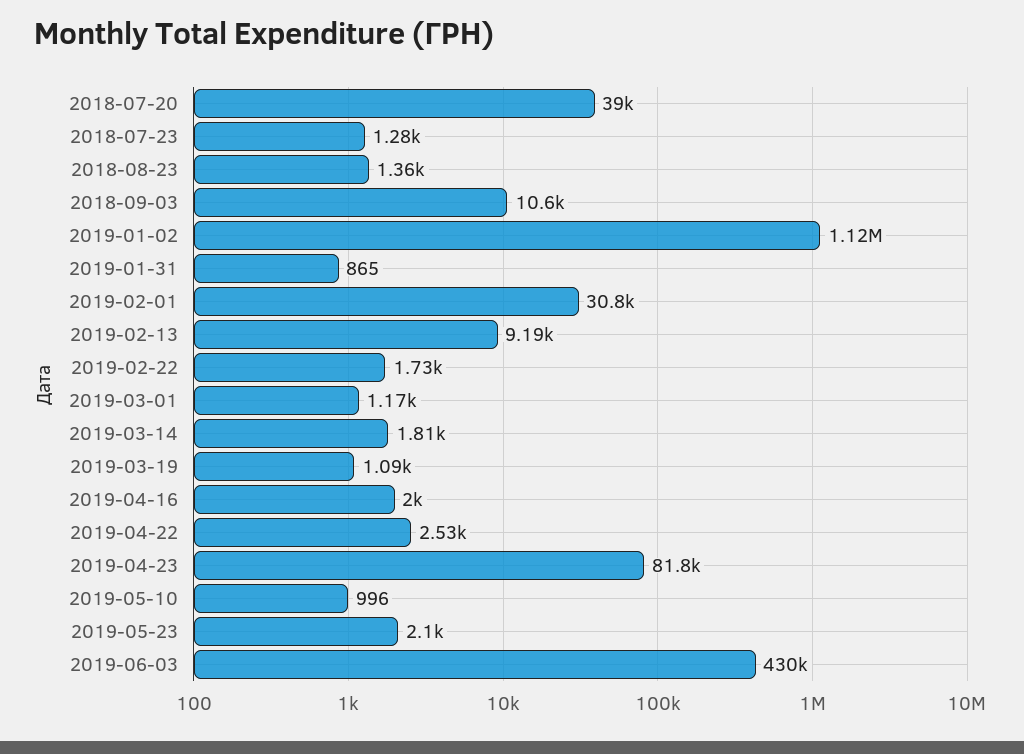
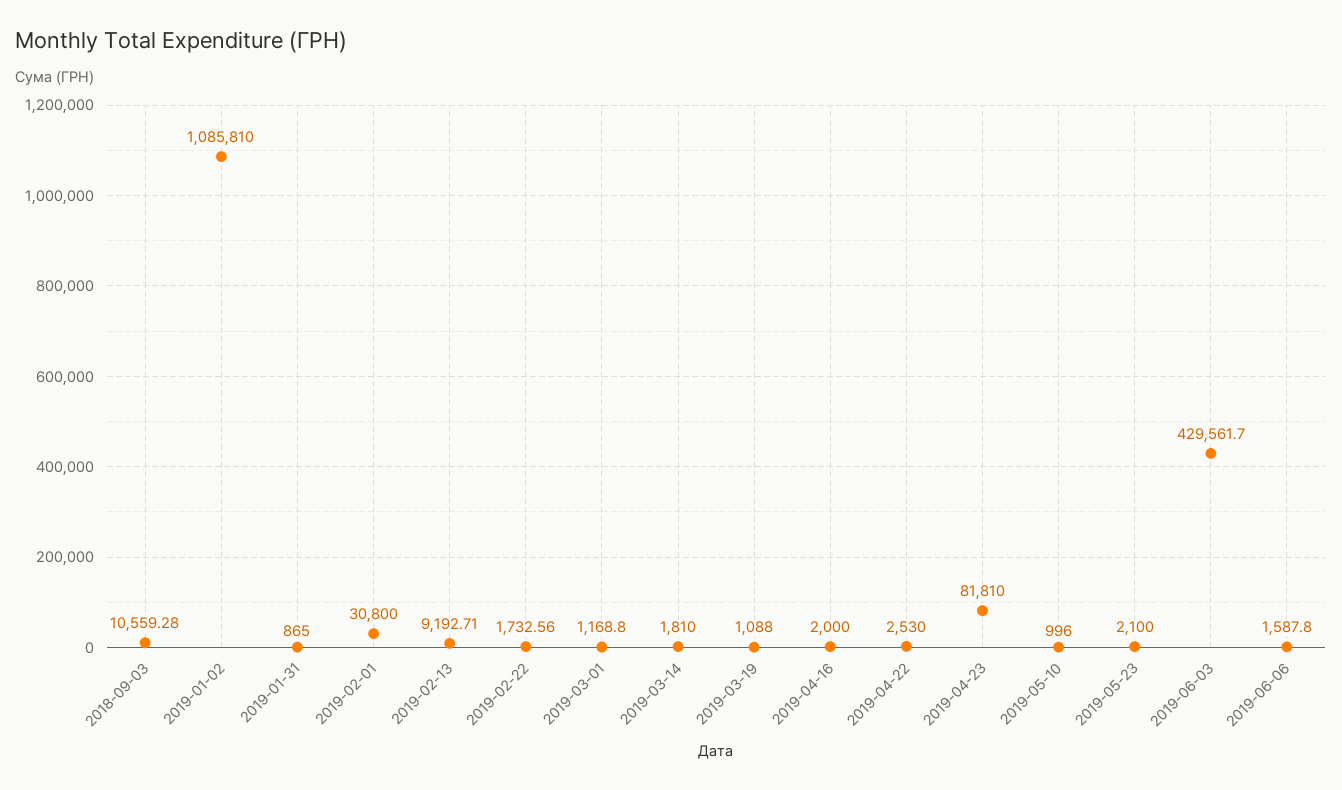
2018-07-20: 39000 -> none
2018-07-23: 1280 -> none
2018-08-23: 1360 -> none
2019-01-02: 1120000 -> 1085810
2019-06-06: none -> 1587.8

